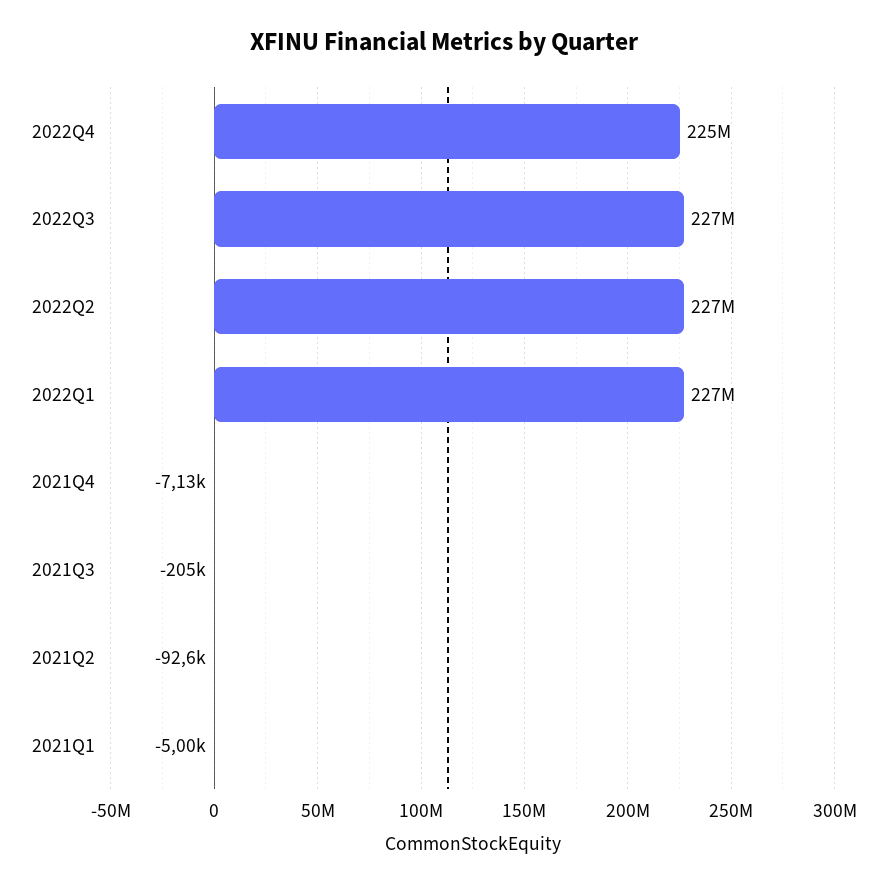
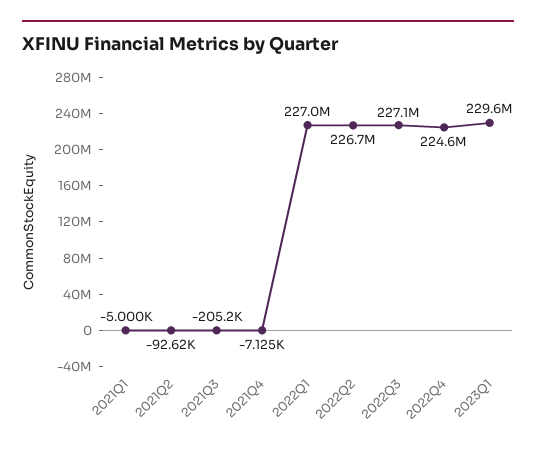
2023Q1: none -> 229600000

